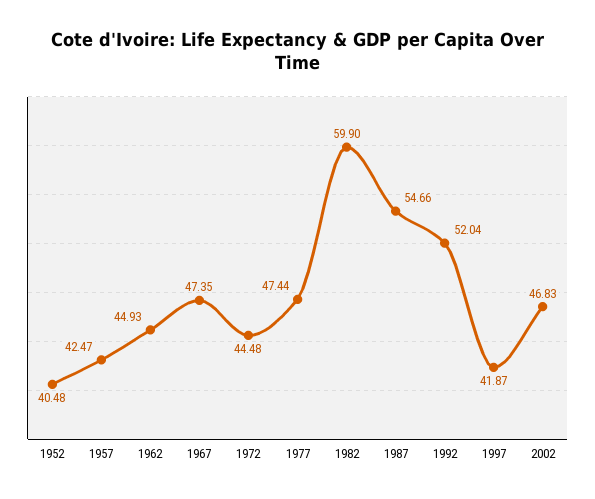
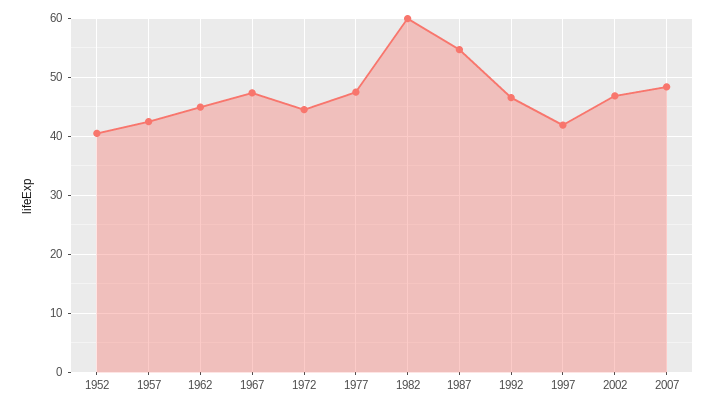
1992: 52.04 -> 46
2007: none -> 48

